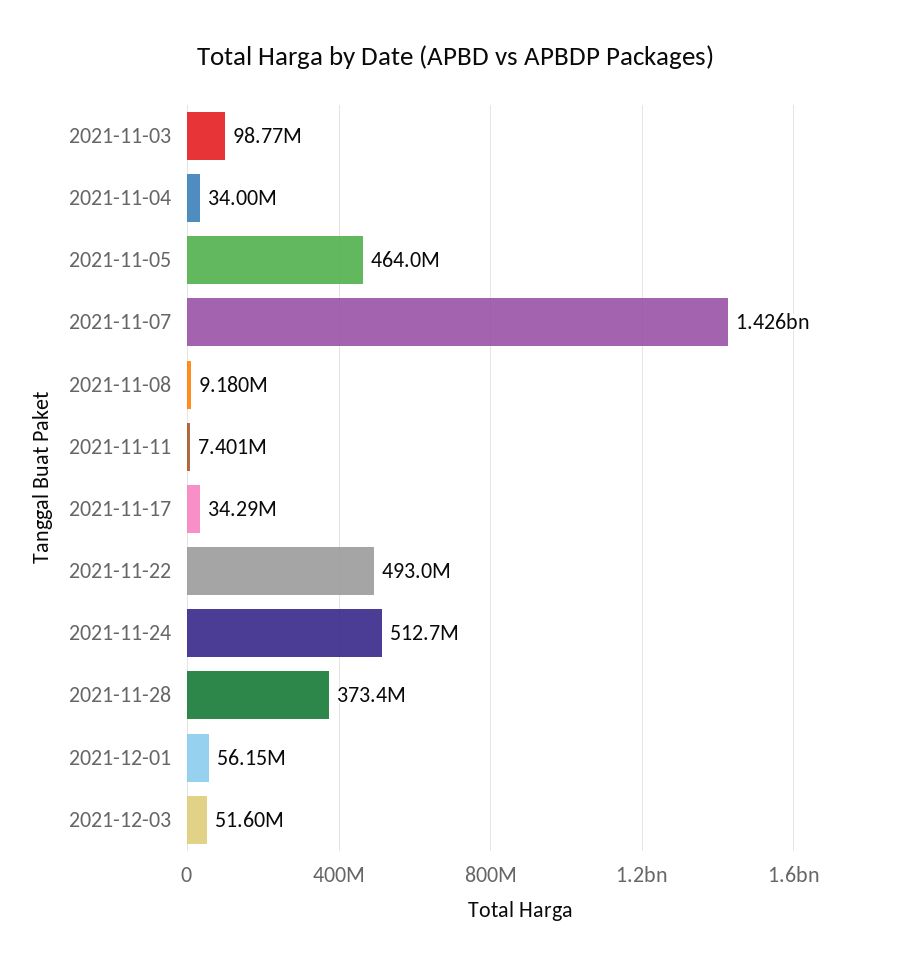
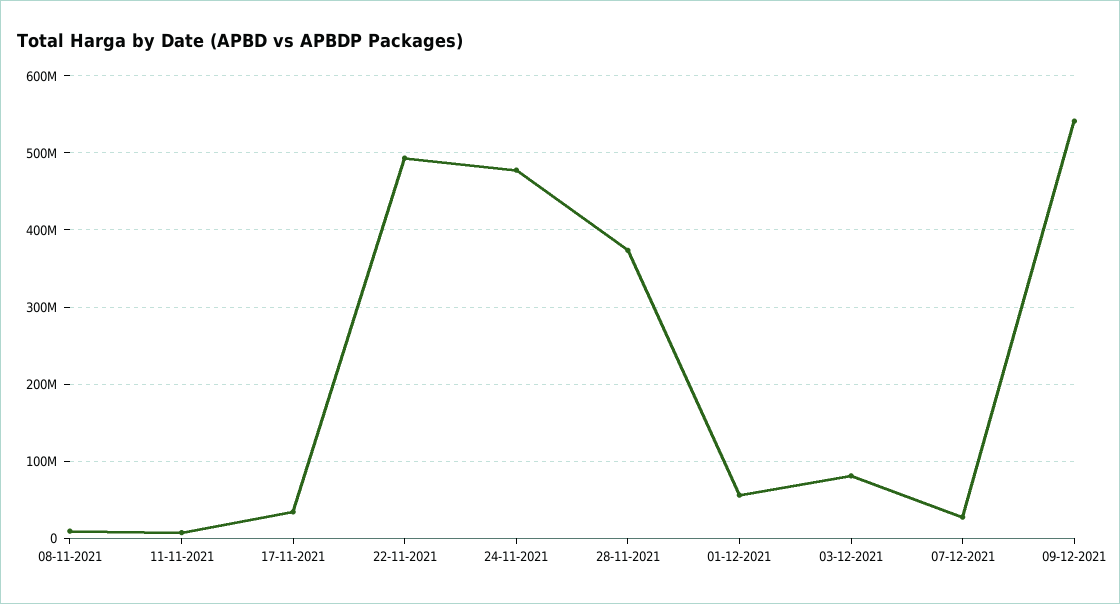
2021-11-03: 98770000 -> none
2021-11-04: 34000000 -> none
2021-11-05: 464000000 -> none
2021-11-07: 1426000000 -> none
2021-11-24: 512700000 -> 480000000
2021-12-03: 51600000 -> 80000000
07-12-2021: none -> 30000000
09-12-2021: none -> 540000000

